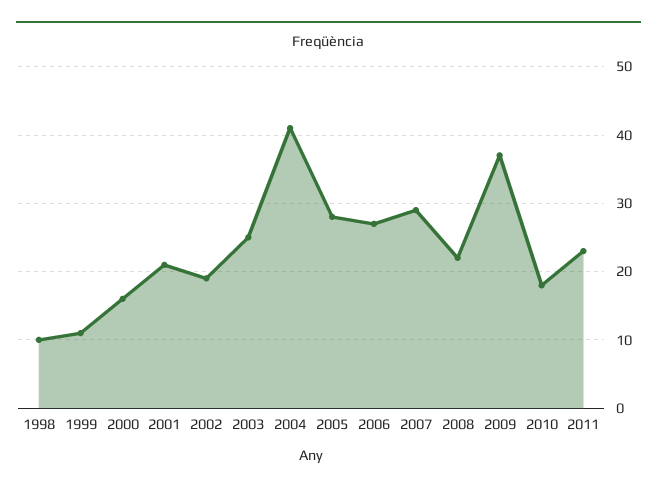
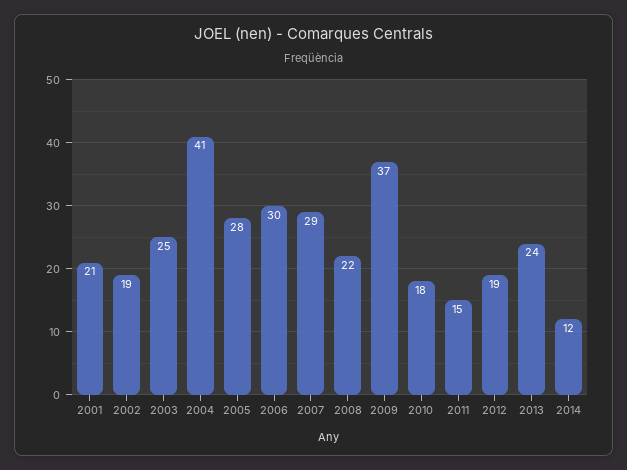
1998: 10 -> none
1999: 11 -> none
2000: 16 -> none
2006: 27 -> 30
2011: 23 -> 15
2012: none -> 19
2013: none -> 24
2014: none -> 12

